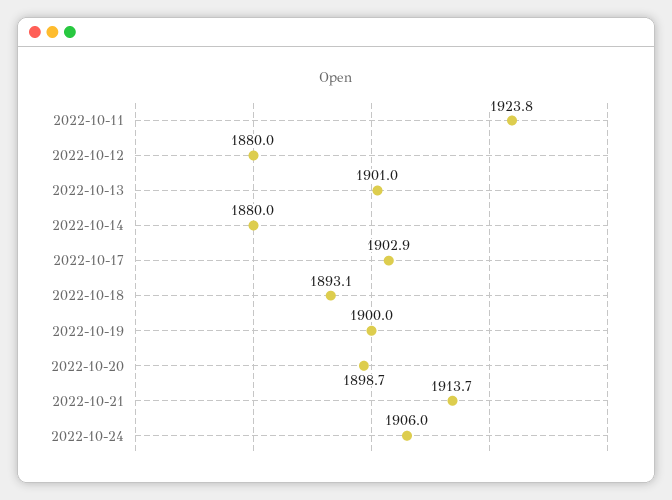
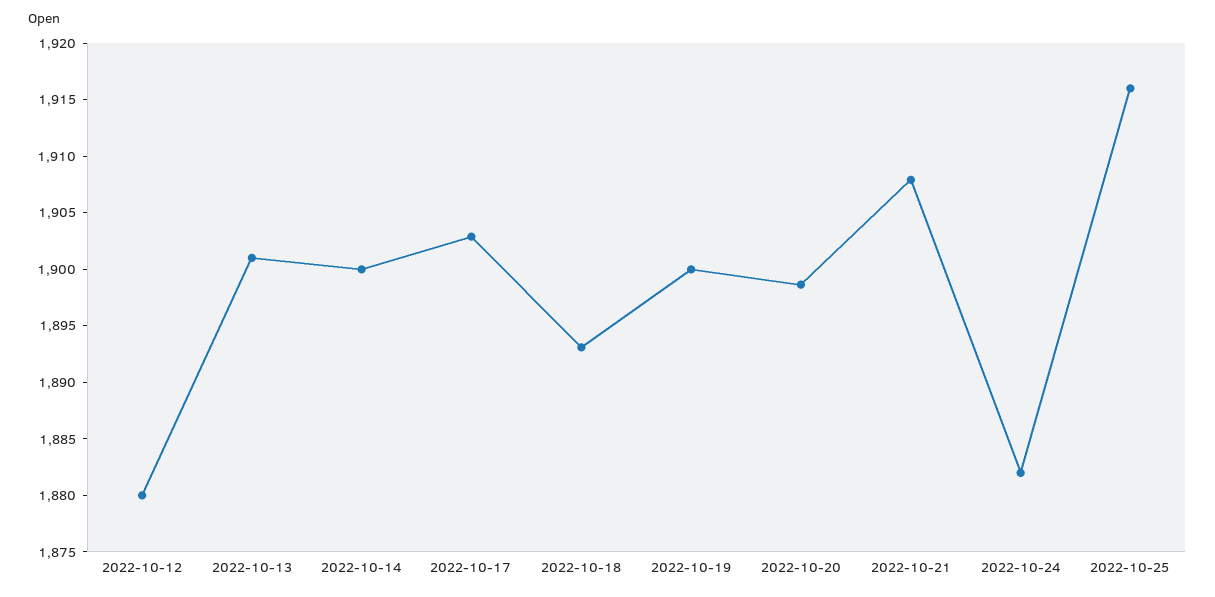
2022-10-11: 1923.8 -> none
2022-10-14: 1880 -> 1900
2022-10-21: 1913.7 -> 1908
2022-10-24: 1906 -> 1882
2022-10-25: none -> 1916

